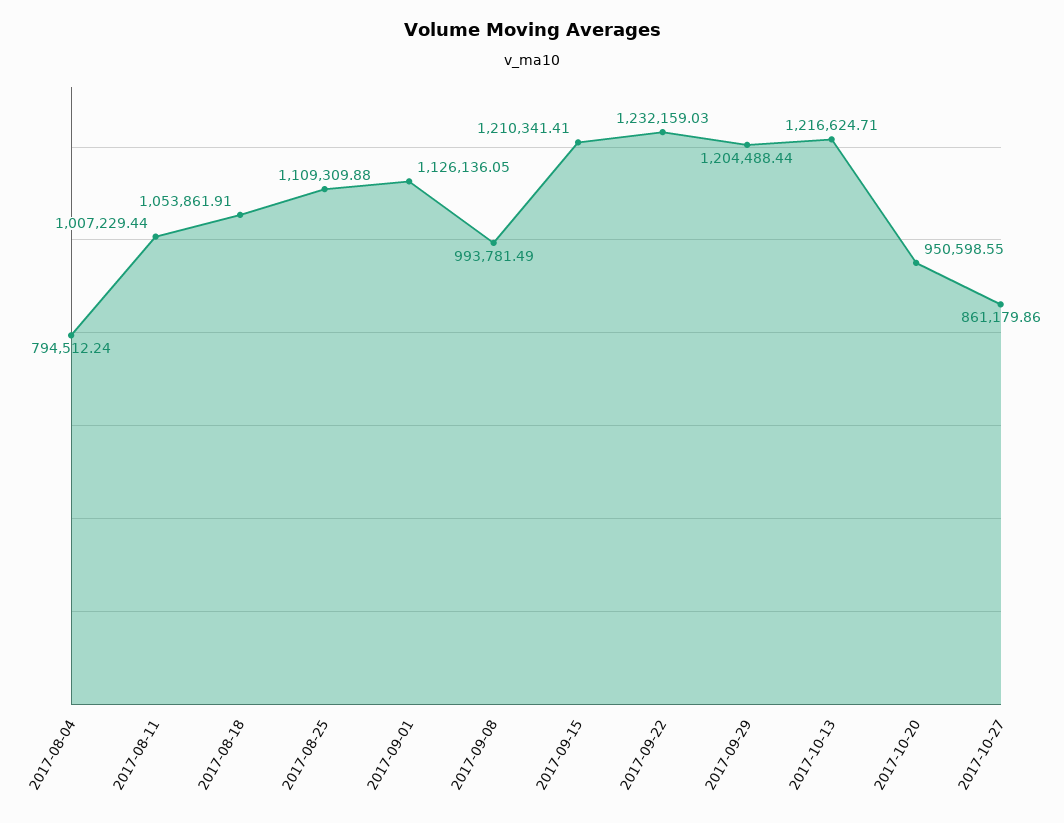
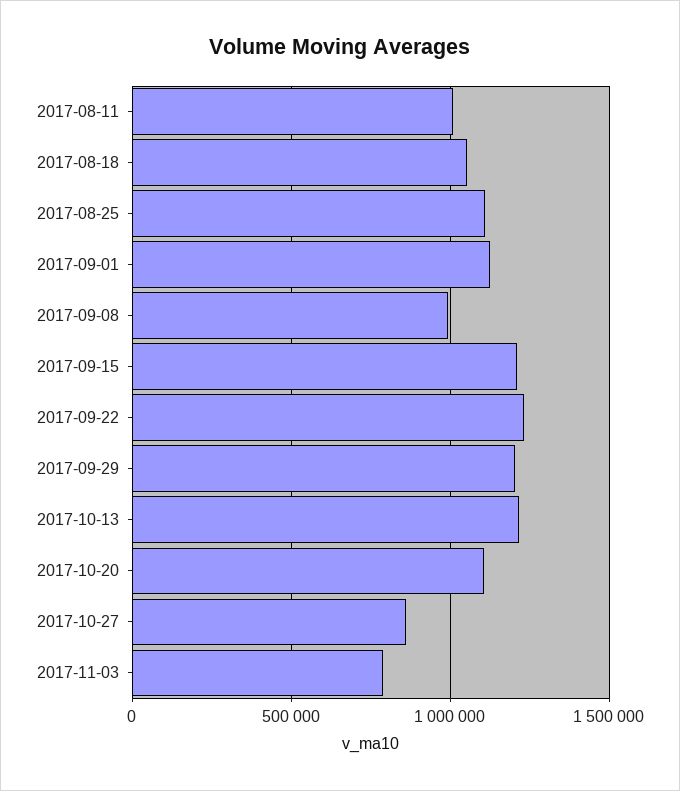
2017-08-04: 794512.24 -> none
2017-10-20: 950598.55 -> 1100000
2017-11-03: none -> 800000

